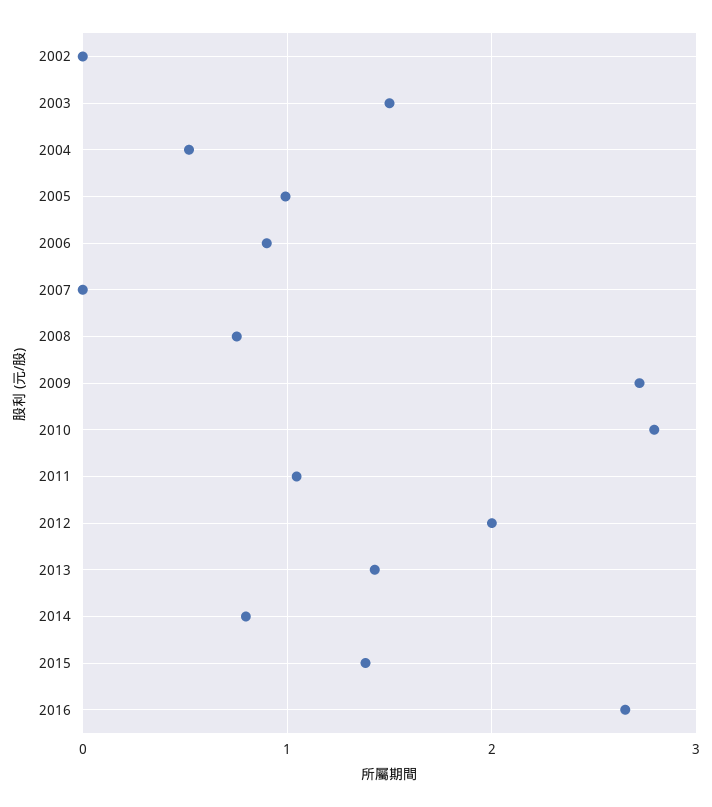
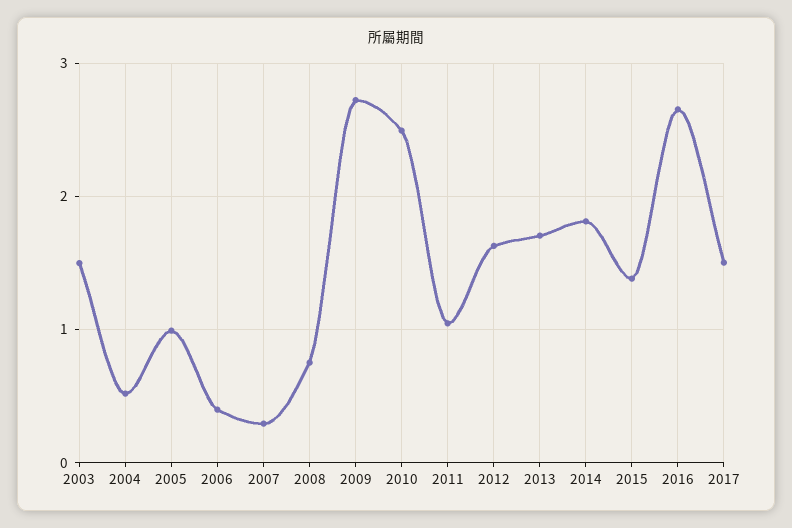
2002: 0 -> none
2006: 0.9 -> 0.4
2007: 0 -> 0.3
2010: 2.8 -> 2.5
2012: 2 -> 1.6
2013: 1.4 -> 1.7
2014: 0.8 -> 1.8
2017: none -> 1.5

